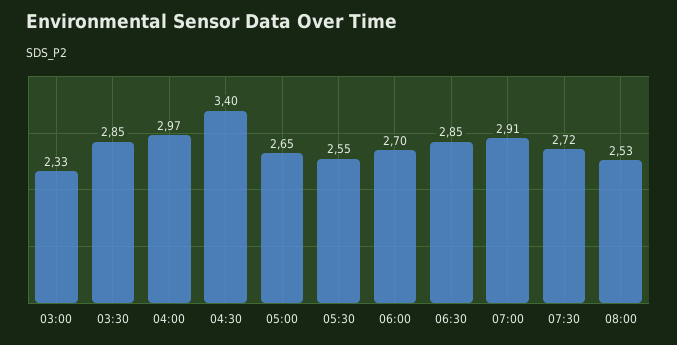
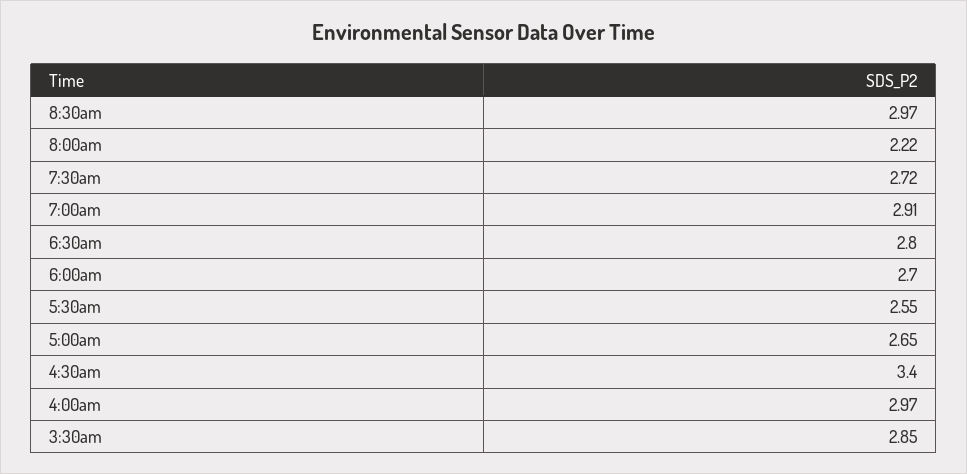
03:00: 2.33 -> none
06:30: 2.85 -> 2.8
08:00: 2.53 -> 2.22
8:30am: none -> 2.97

